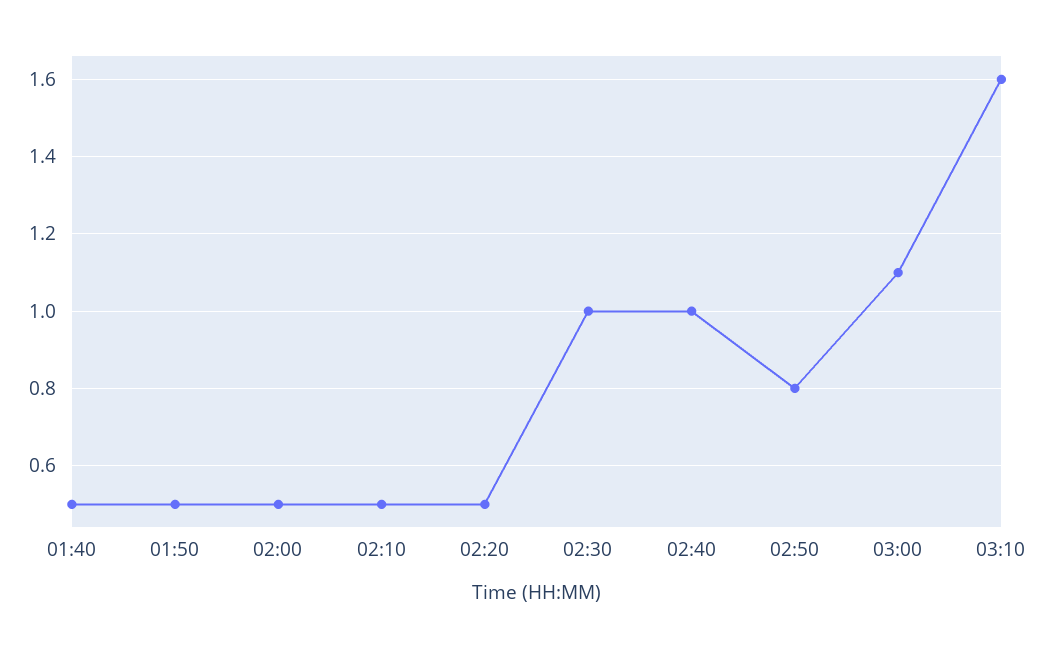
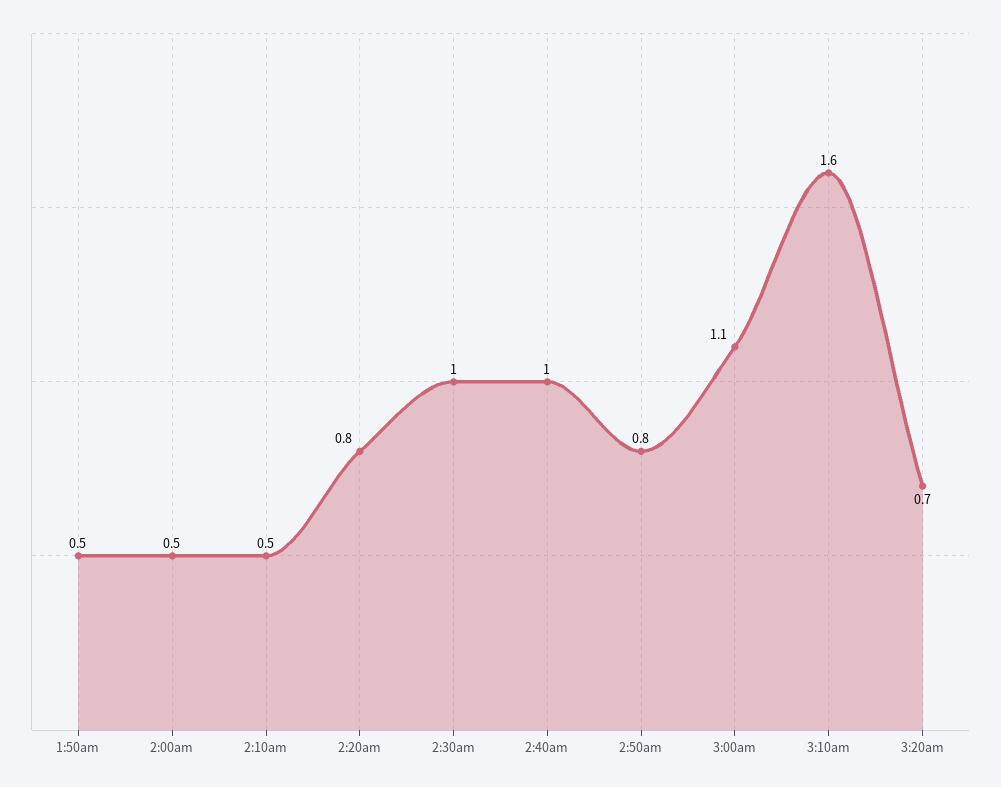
01:40: 0.5 -> none
02:20: 0.5 -> 0.8
3:20am: none -> 0.7

